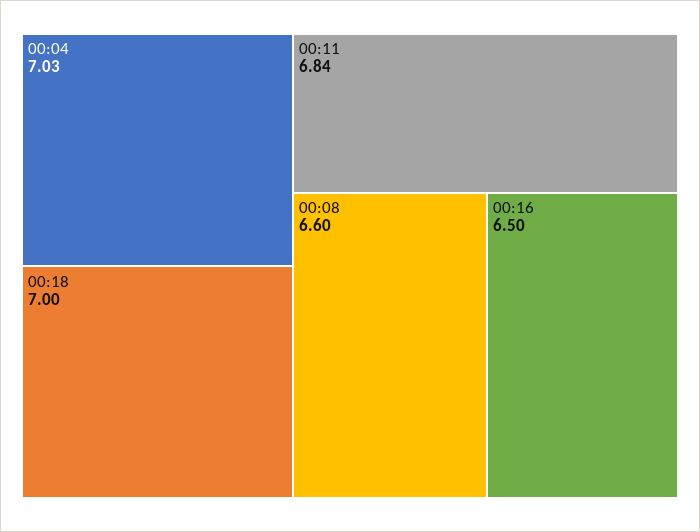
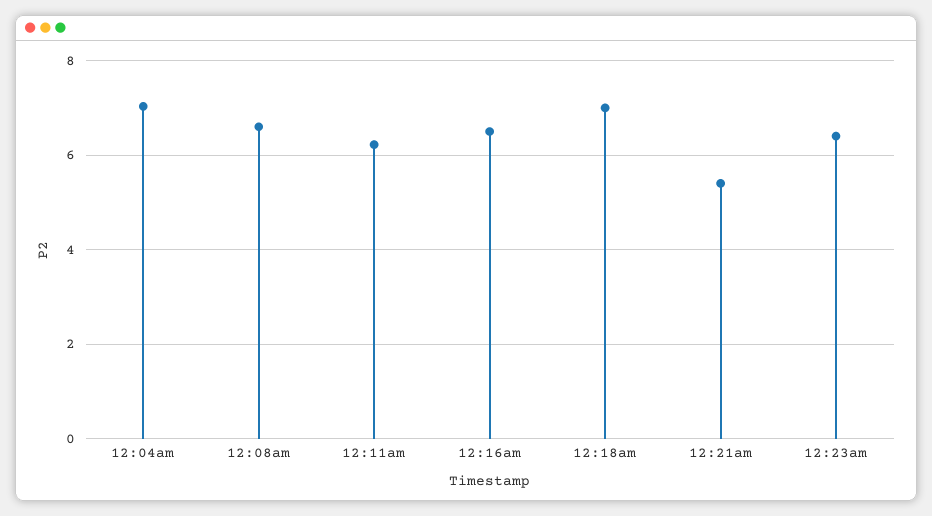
00:11: 6.84 -> 6.2
12:21am: none -> 5.4
12:23am: none -> 6.4

